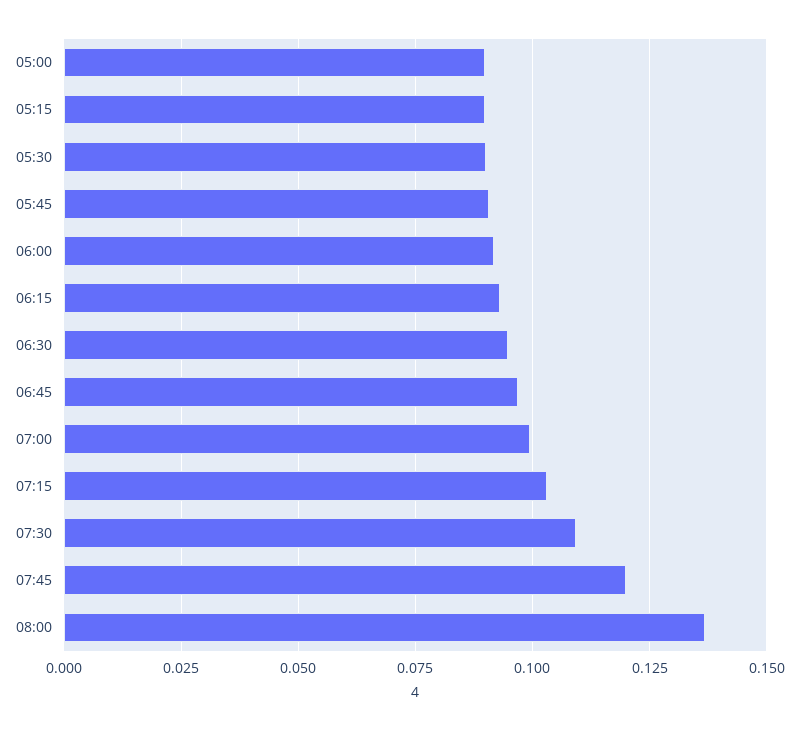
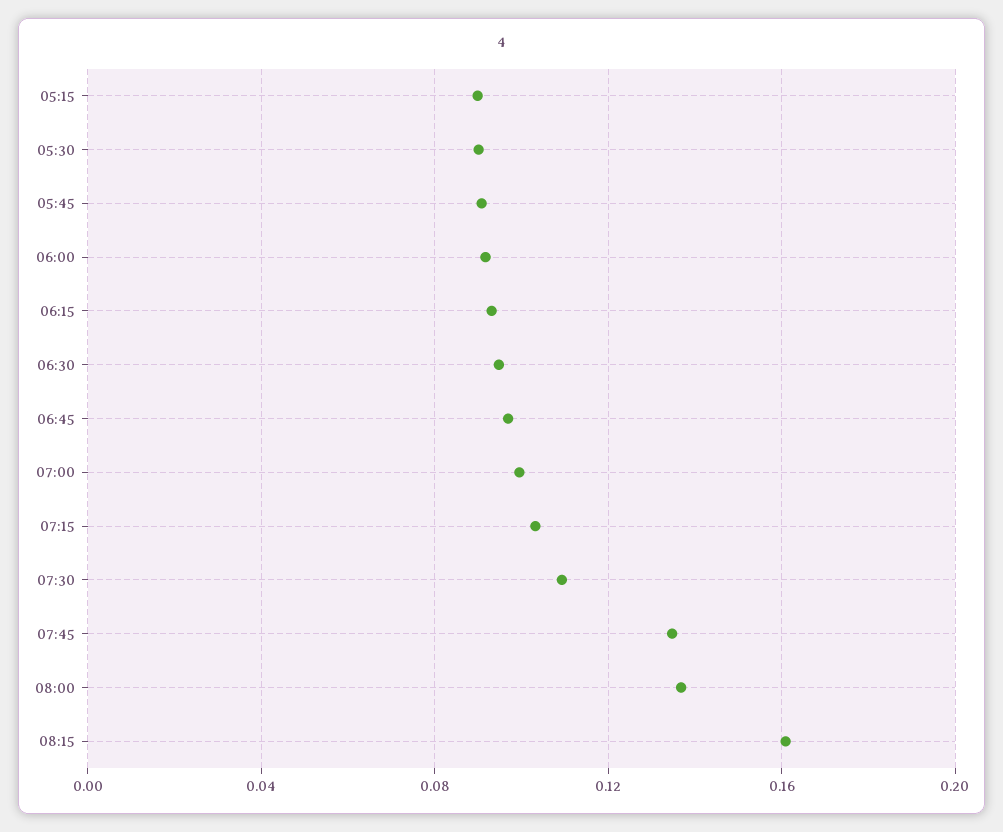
05:00: 0.09 -> none
07:45: 0.12 -> 0.135
08:15: none -> 0.16

